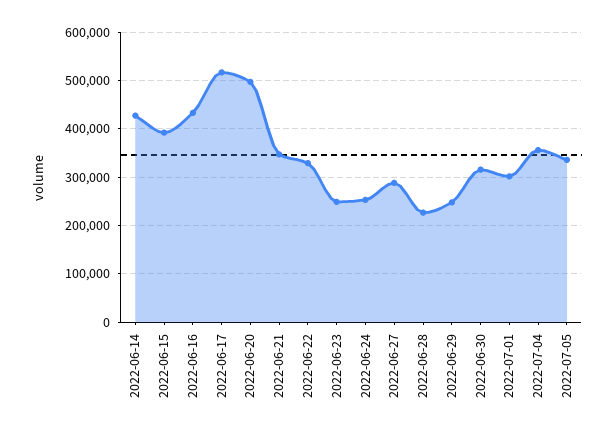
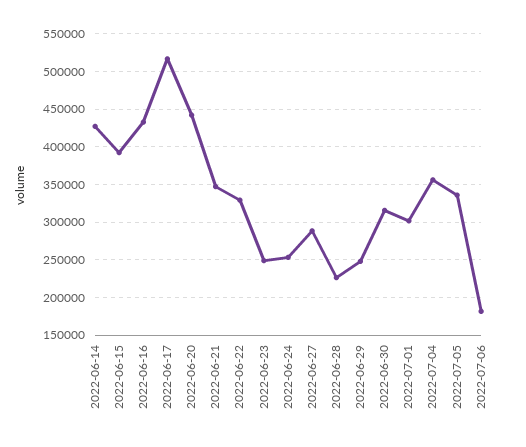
2022-06-20: 500000 -> 440000
2022-07-06: none -> 180000

